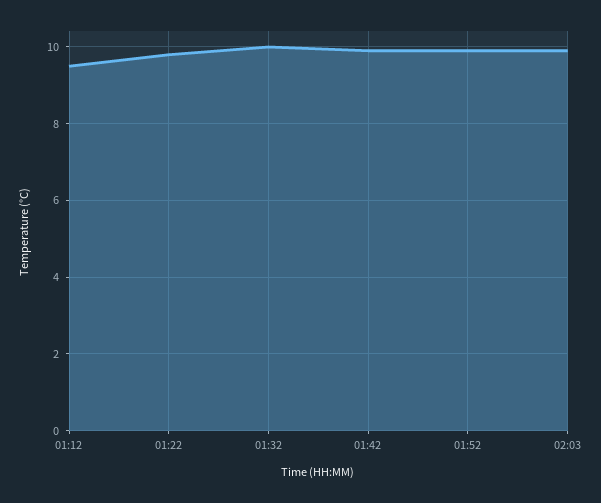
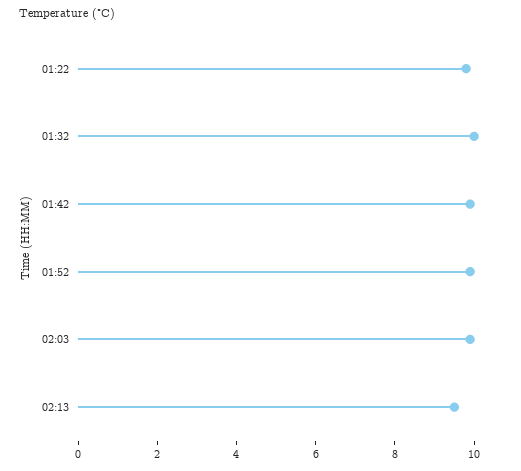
01:12: 9.5 -> none
02:13: none -> 9.5

